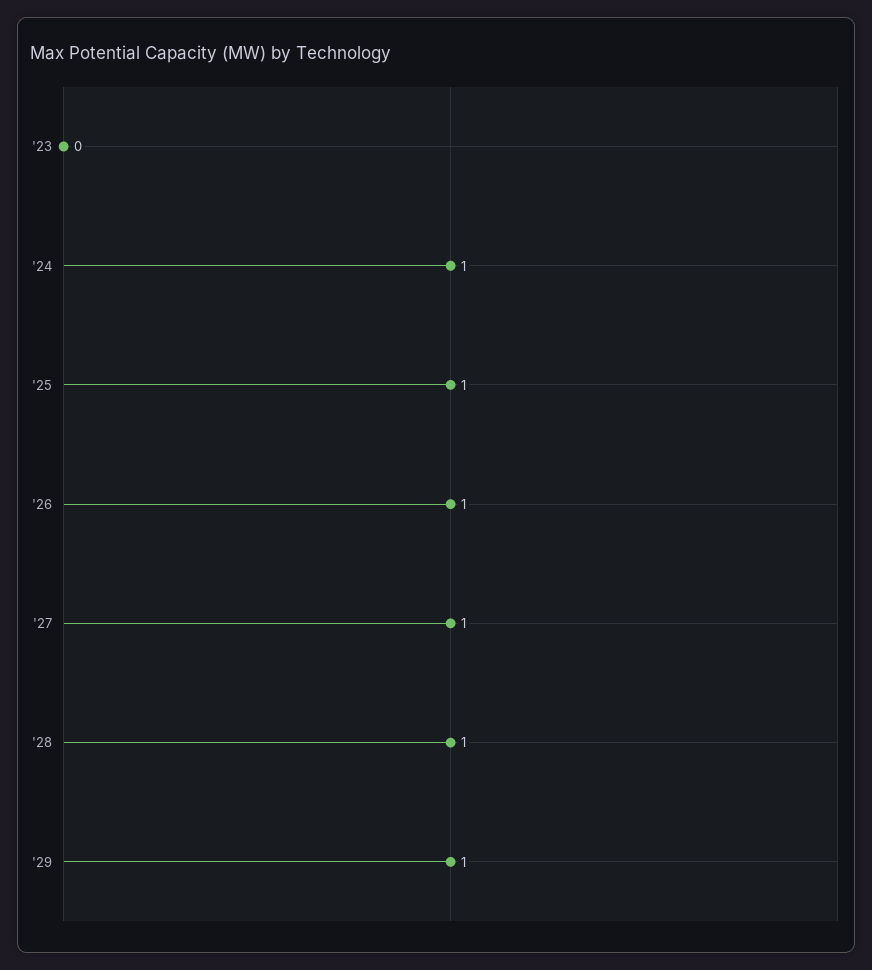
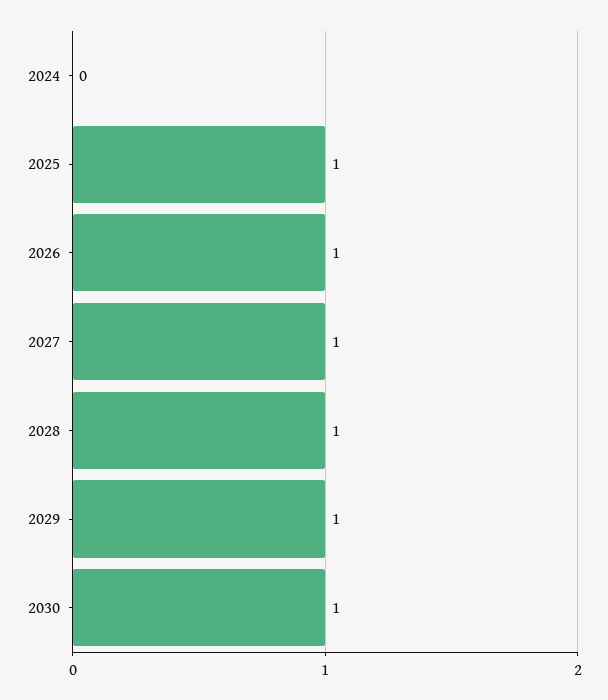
'23: 0 -> none
'24: 1 -> 0
2030: none -> 1

